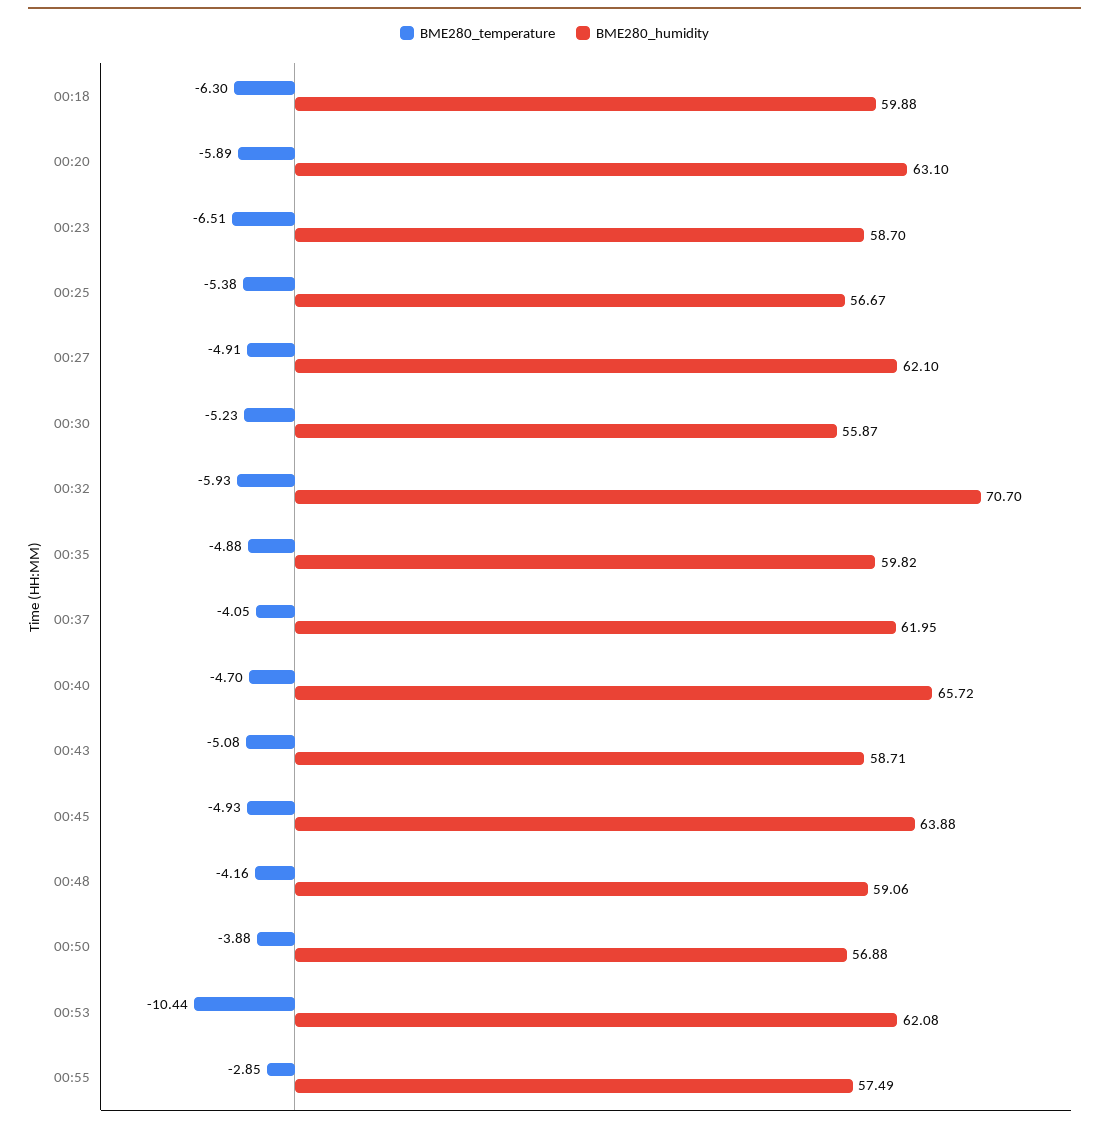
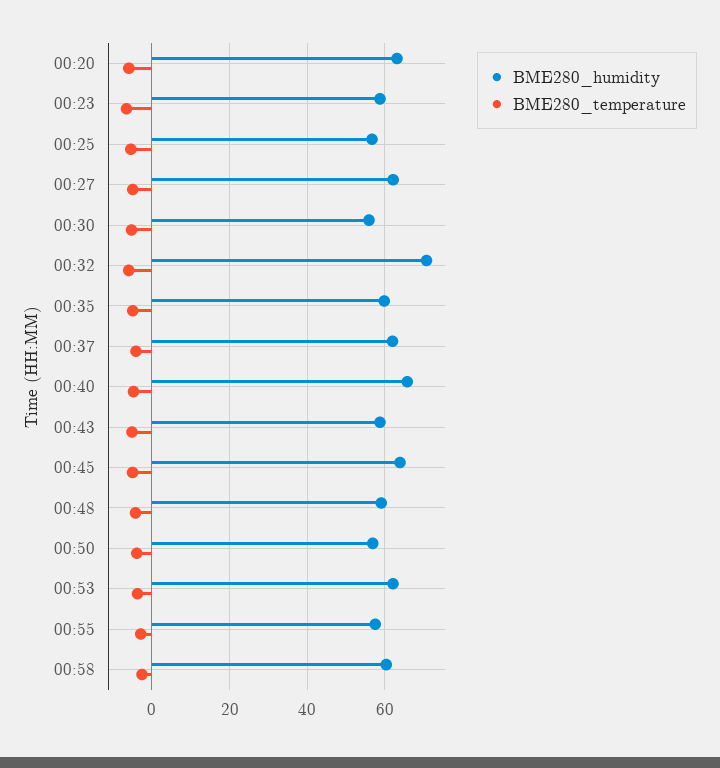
BME280_temperature, 00:18: -6.3 -> none
BME280_humidity, 00:18: 59.88 -> none
BME280_temperature, 00:53: -10.44 -> -4
BME280_humidity, 00:58: none -> 60
BME280_temperature, 00:58: none -> -2

